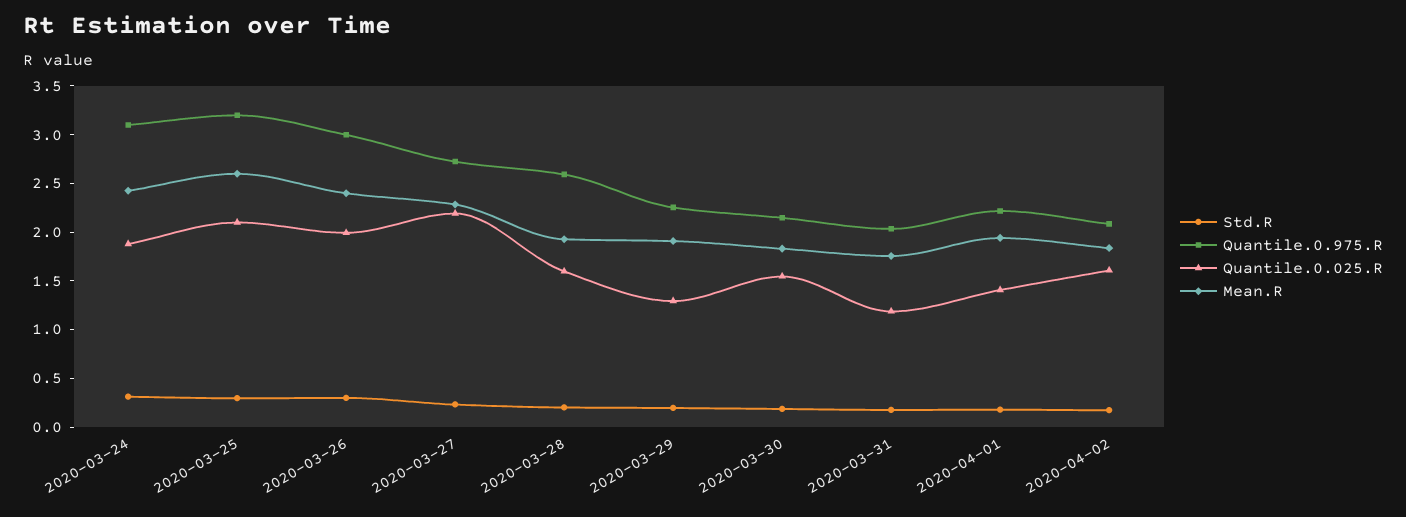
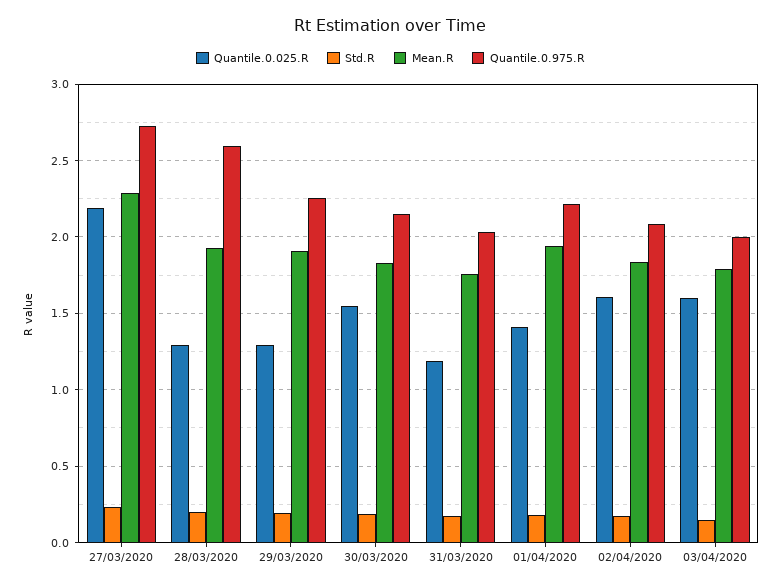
Std.R, 2020-03-24: 0.3 -> none
Quantile.0.975.R, 2020-03-24: 3.1 -> none
Quantile.0.025.R, 2020-03-24: 1.9 -> none
Mean.R, 2020-03-24: 2.4 -> none
Std.R, 2020-03-25: 0.3 -> none
Quantile.0.975.R, 2020-03-25: 3.2 -> none
Quantile.0.025.R, 2020-03-25: 2.1 -> none
Mean.R, 2020-03-25: 2.6 -> none
Std.R, 2020-03-26: 0.3 -> none
Quantile.0.975.R, 2020-03-26: 3 -> none
Quantile.0.025.R, 2020-03-26: 2 -> none
Mean.R, 2020-03-26: 2.4 -> none
Quantile.0.025.R, 2020-03-28: 1.6 -> 1.3
Quantile.0.025.R, 03/04/2020: none -> 1.6
Std.R, 03/04/2020: none -> 0.15
Mean.R, 03/04/2020: none -> 1.8
Quantile.0.975.R, 03/04/2020: none -> 2

